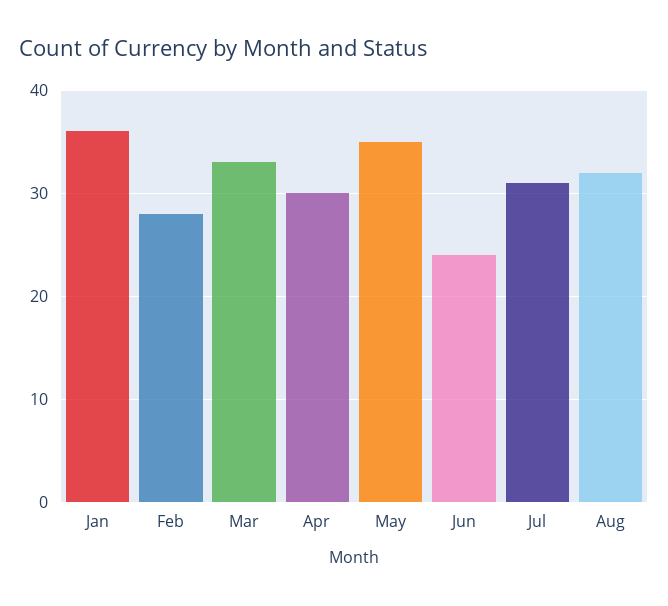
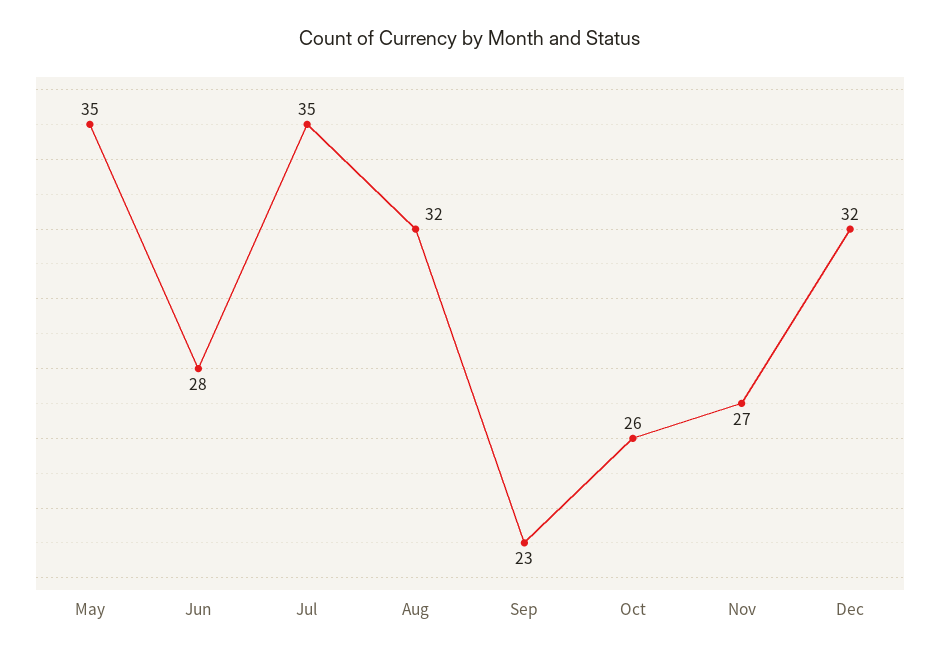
Jan: 36 -> none
Feb: 28 -> none
Mar: 33 -> none
Apr: 30 -> none
Jun: 24 -> 28
Jul: 31 -> 35
Sep: none -> 23
Oct: none -> 26
Nov: none -> 27
Dec: none -> 32

